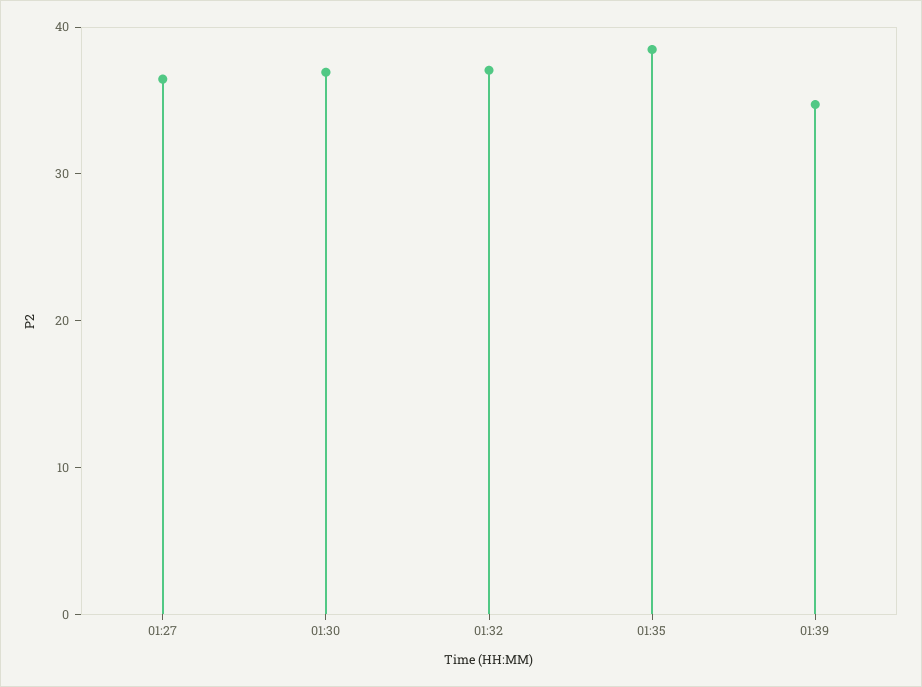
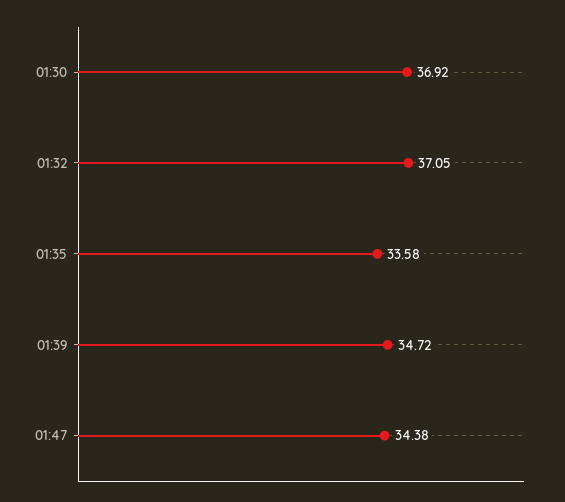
01:27: 36 -> none
01:35: 38 -> 33.58
01:47: none -> 34.38

